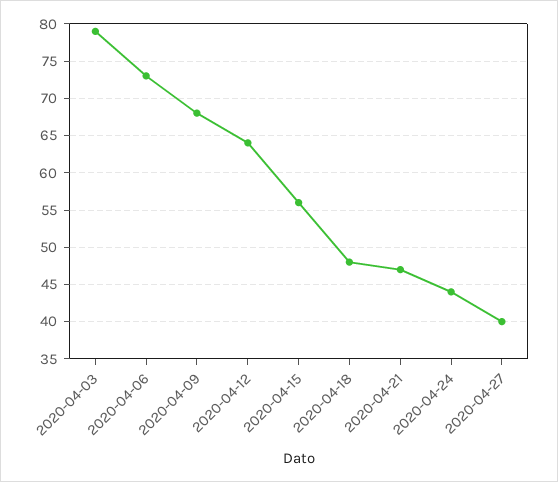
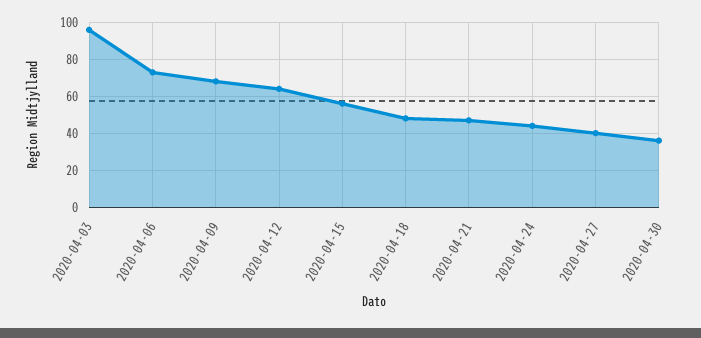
2020-04-03: 79 -> 95
2020-04-30: none -> 35

